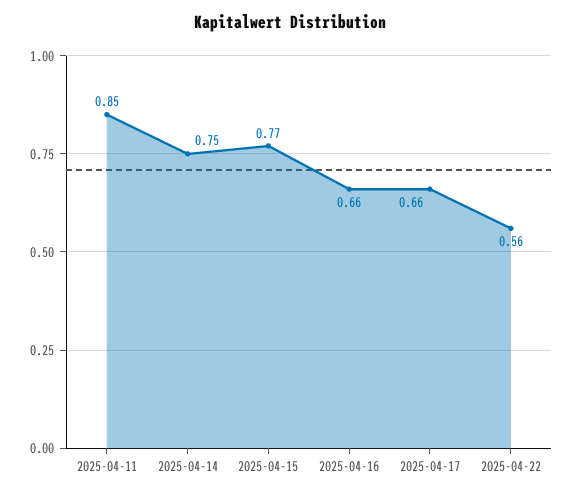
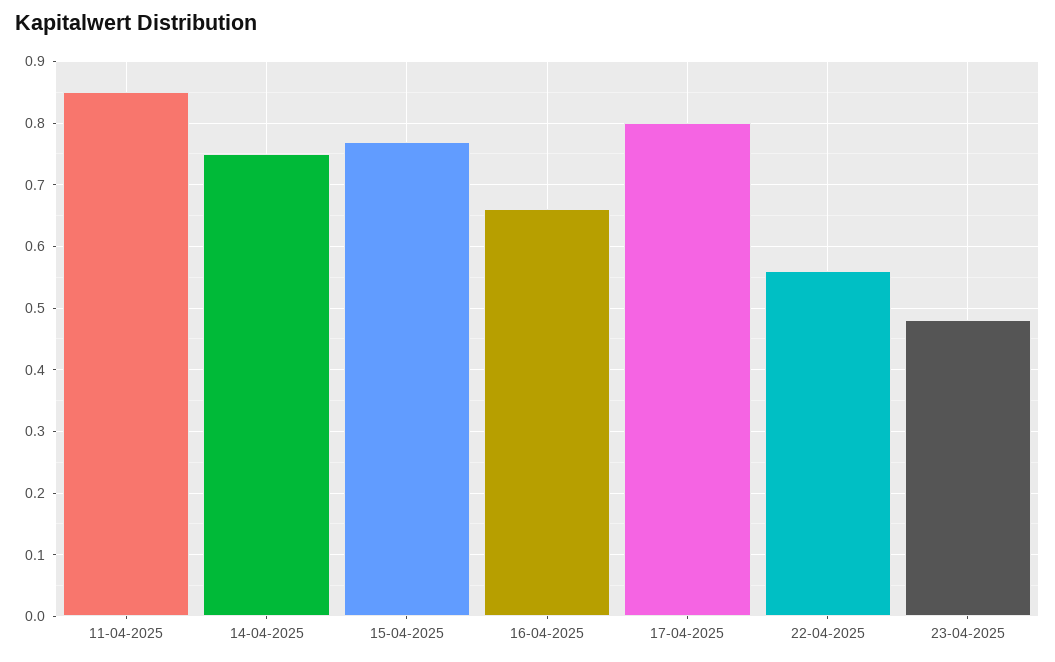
2025-04-17: 0.66 -> 0.8
23-04-2025: none -> 0.48

